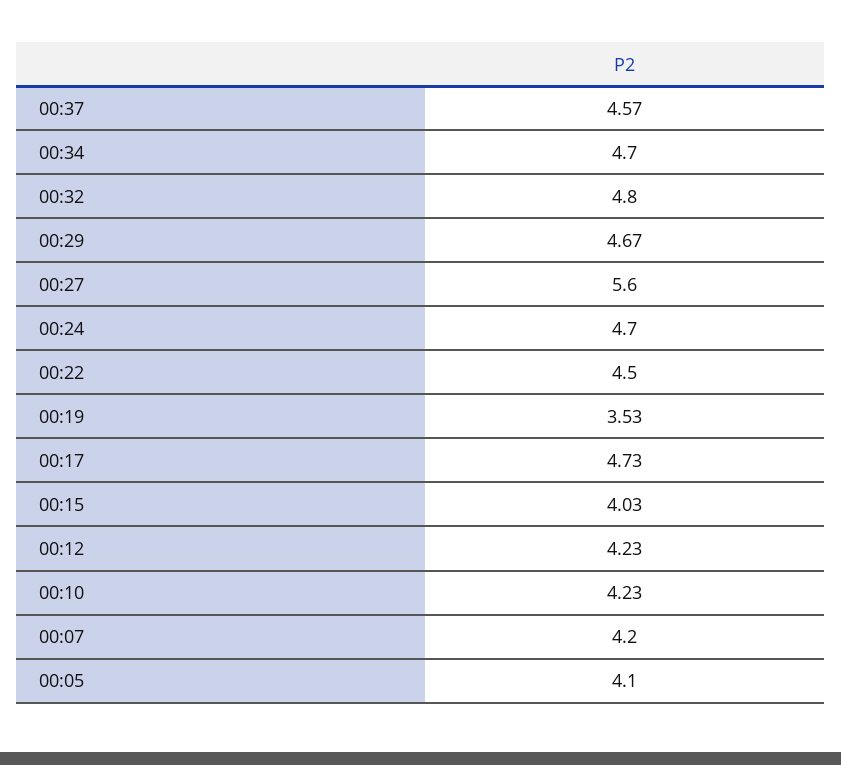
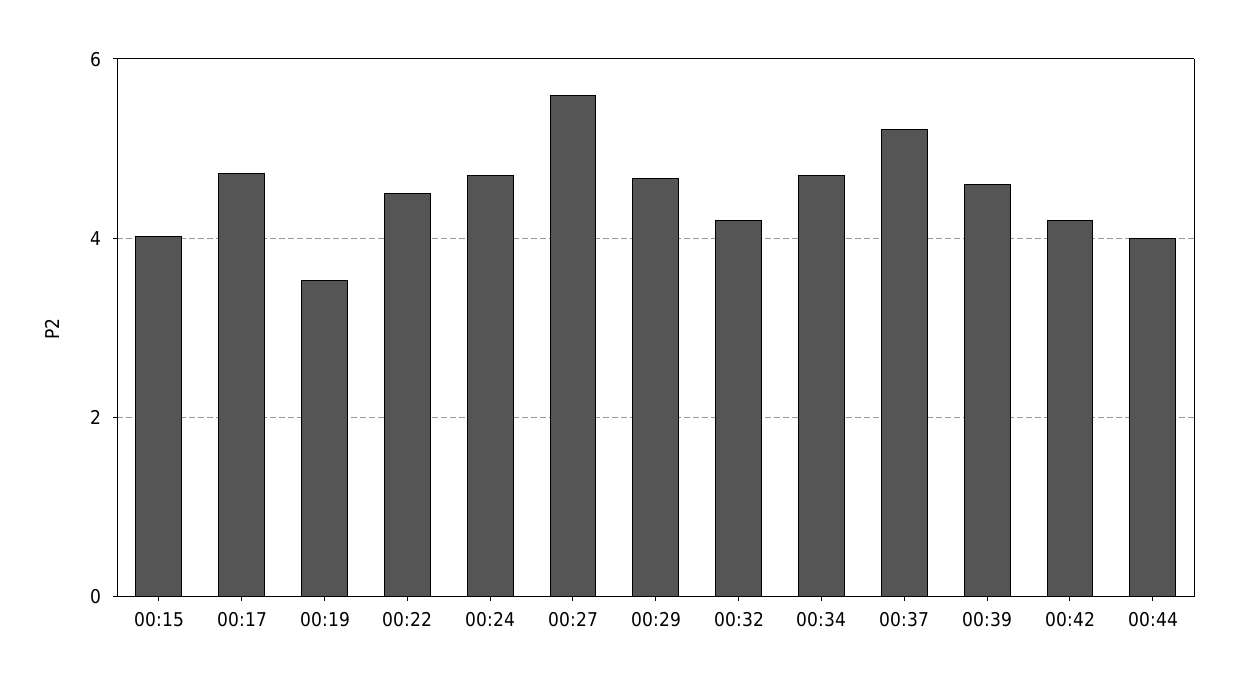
00:37: 4.57 -> 5.2
00:32: 4.8 -> 4.2
00:12: 4.23 -> none
00:10: 4.23 -> none
00:07: 4.2 -> none
00:05: 4.1 -> none
00:39: none -> 4.6
00:42: none -> 4.2
00:44: none -> 4

